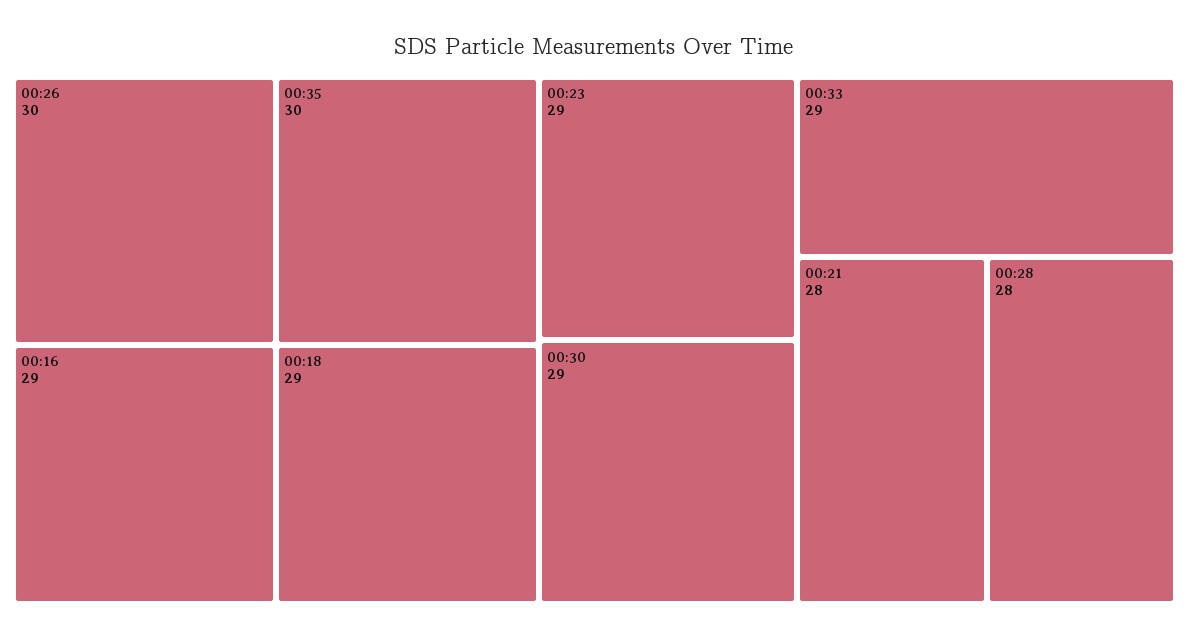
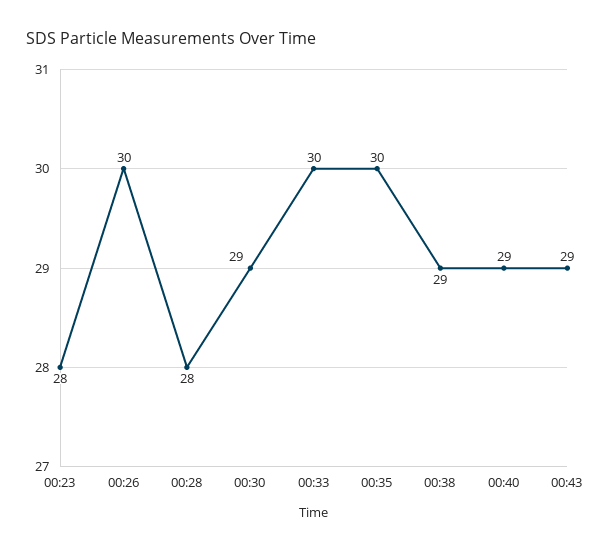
00:16: 29 -> none
00:18: 29 -> none
00:23: 29 -> 28
00:33: 29 -> 30
00:21: 28 -> none
00:38: none -> 29
00:40: none -> 29
00:43: none -> 29

